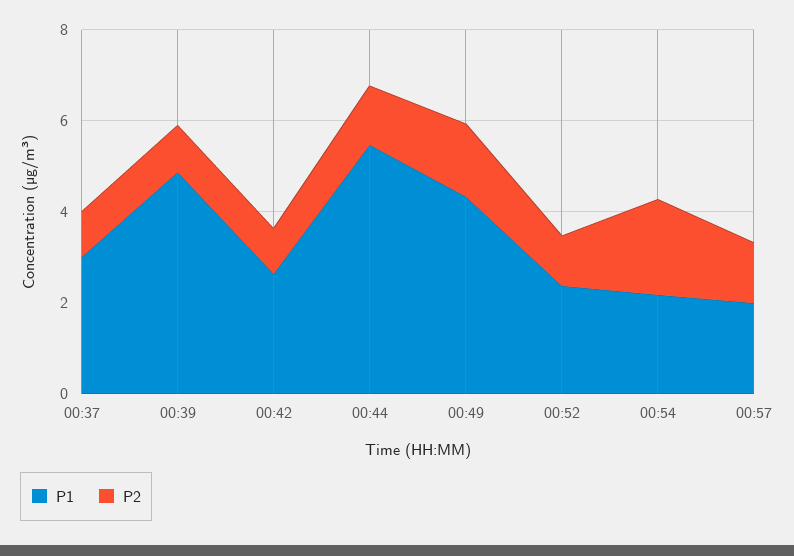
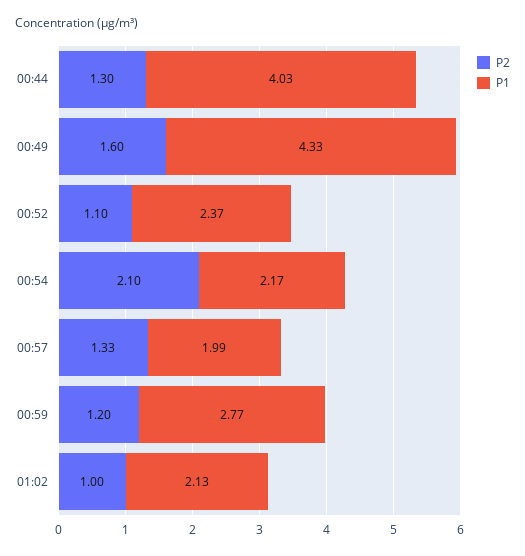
P1, 00:37: 3 -> none
P2, 00:37: 1 -> none
P1, 00:39: 5 -> none
P2, 00:39: 1 -> none
P1, 00:42: 2.5 -> none
P2, 00:42: 1 -> none
P1, 00:44: 5.5 -> 4.03
P2, 00:59: none -> 1.2
P1, 00:59: none -> 2.77
P2, 01:02: none -> 1
P1, 01:02: none -> 2.13

